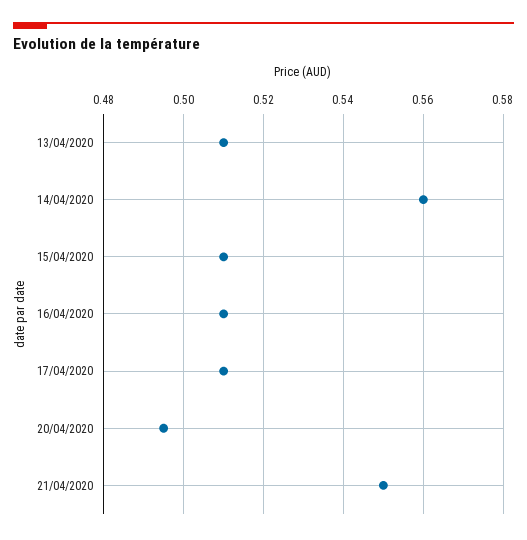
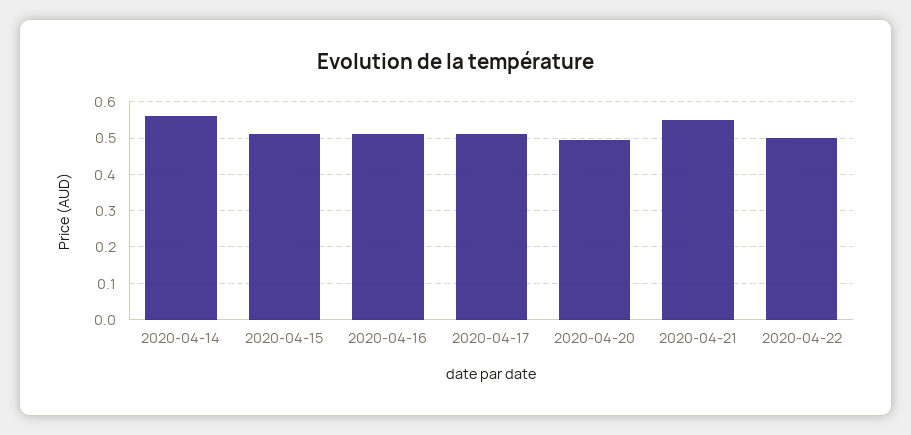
13/04/2020: 0.51 -> none
2020-04-22: none -> 0.5

